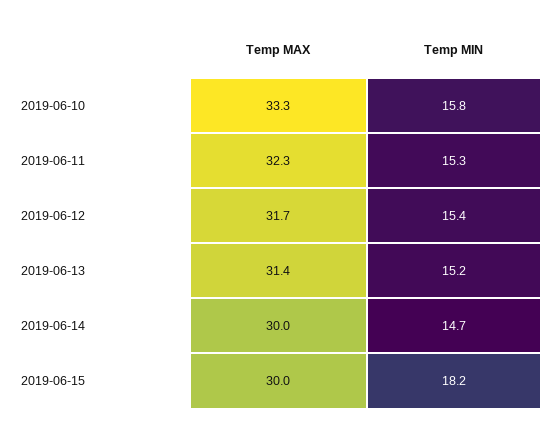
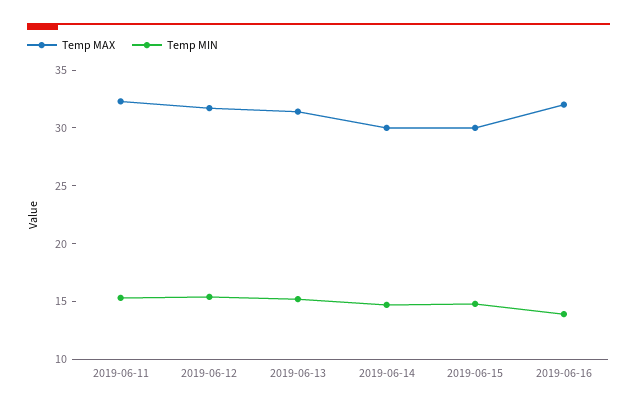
Temp MAX, 2019-06-10: 33.3 -> none
Temp MIN, 2019-06-10: 15.8 -> none
Temp MIN, 2019-06-15: 18.2 -> 15
Temp MAX, 2019-06-16: none -> 32
Temp MIN, 2019-06-16: none -> 14

